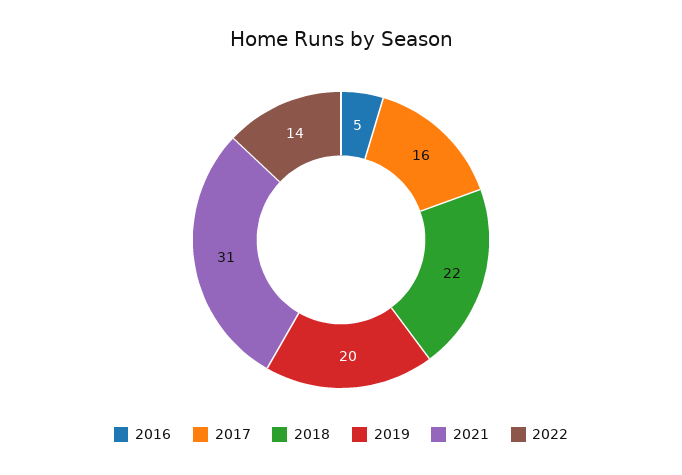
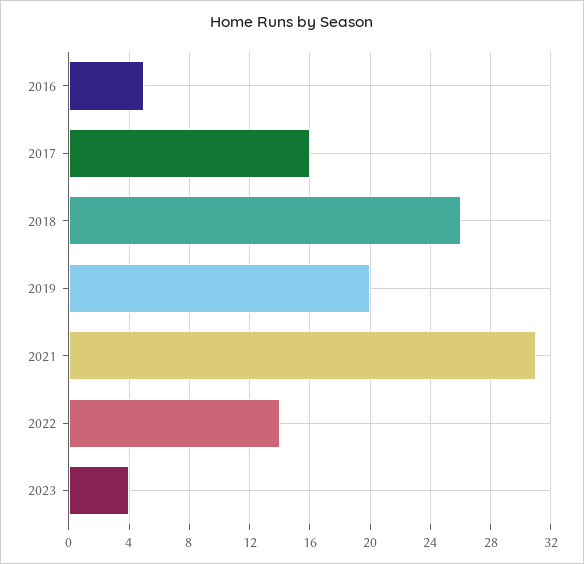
2018: 22 -> 26
2023: none -> 4

